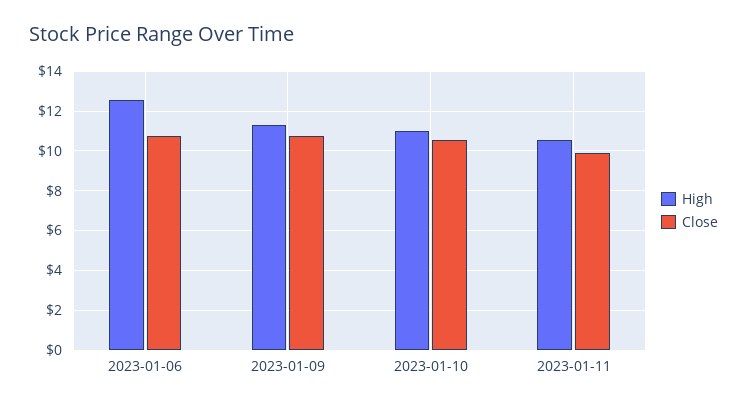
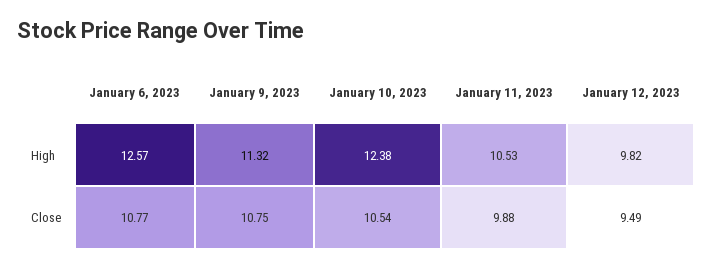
High, 2023-01-10: 11 -> 12.38
High, January 12, 2023: none -> 9.82
Close, January 12, 2023: none -> 9.49

